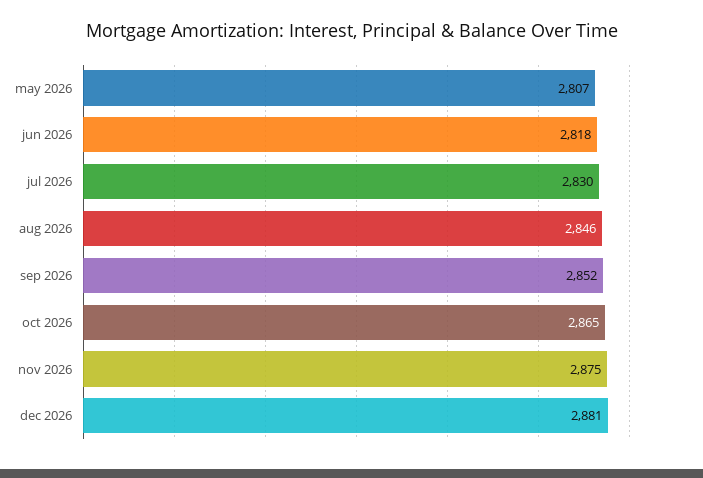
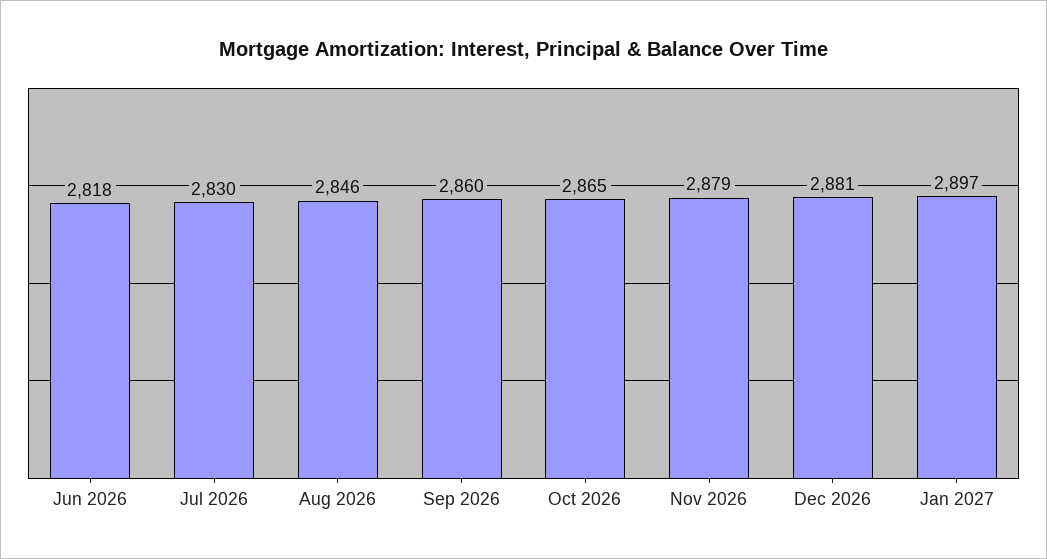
may 2026: 2807 -> none
sep 2026: 2852 -> 2860
nov 2026: 2875 -> 2879
Jan 2027: none -> 2897

